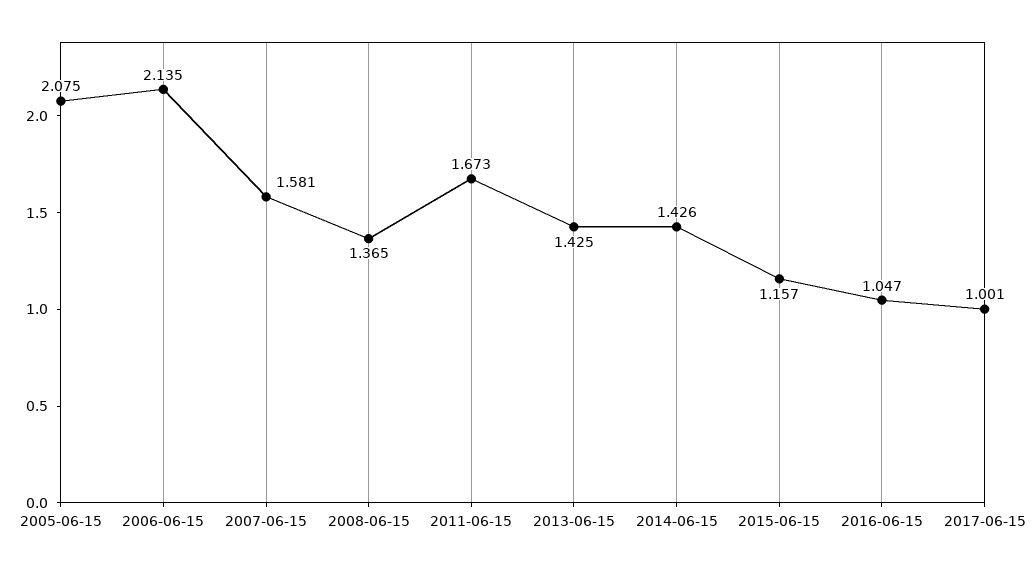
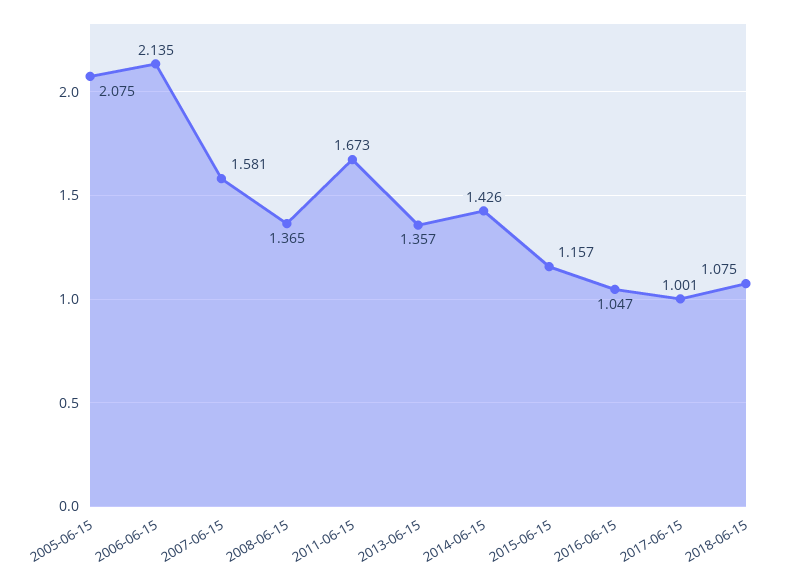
2013-06-15: 1.425 -> 1.357
2018-06-15: none -> 1.075

